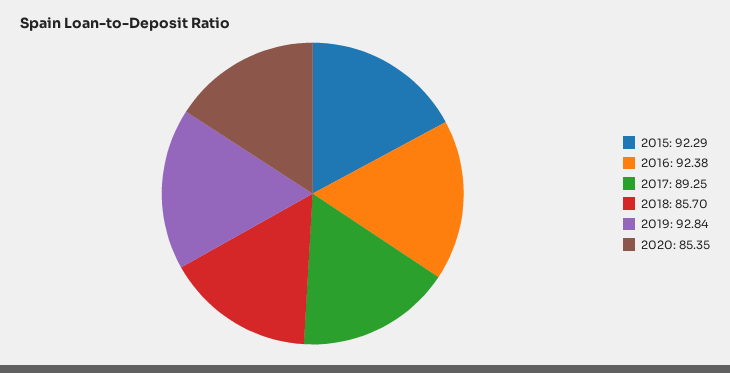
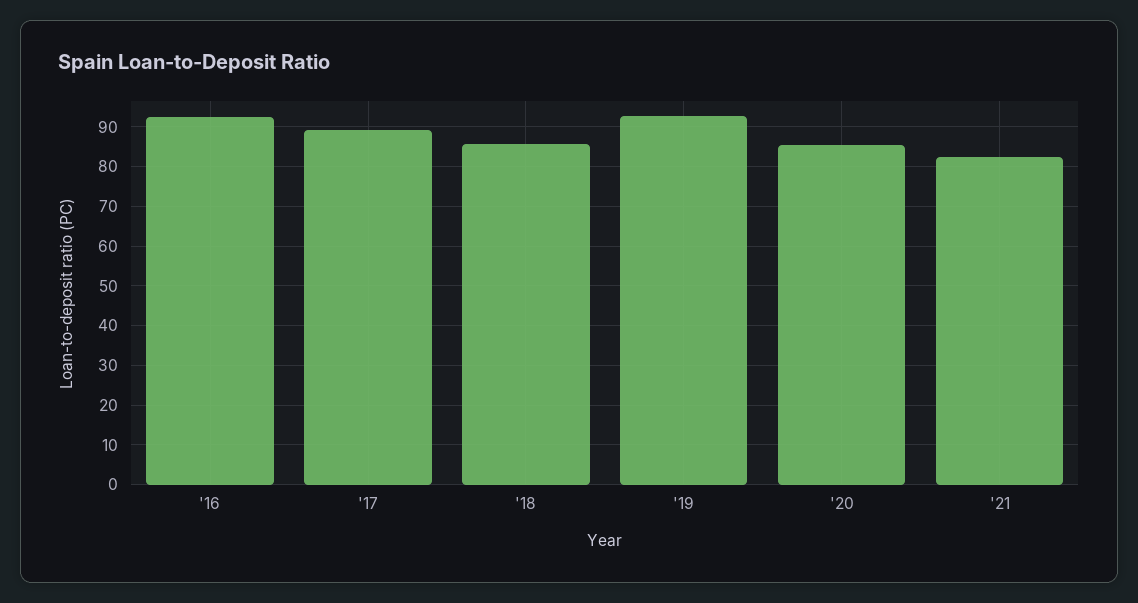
2015: 92.29 -> none
'21: none -> 82

